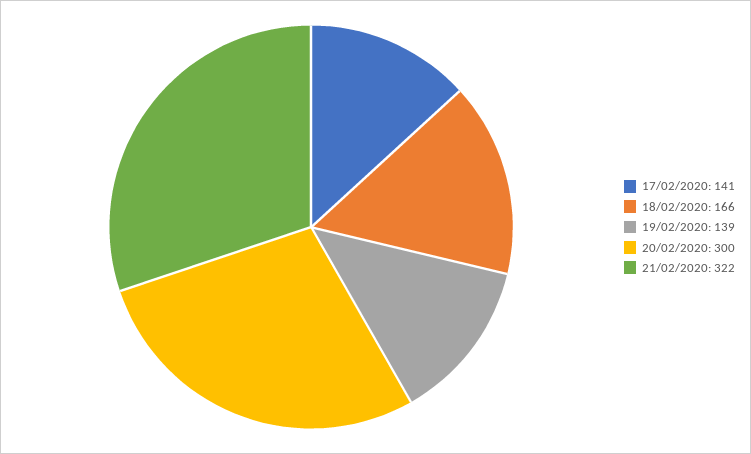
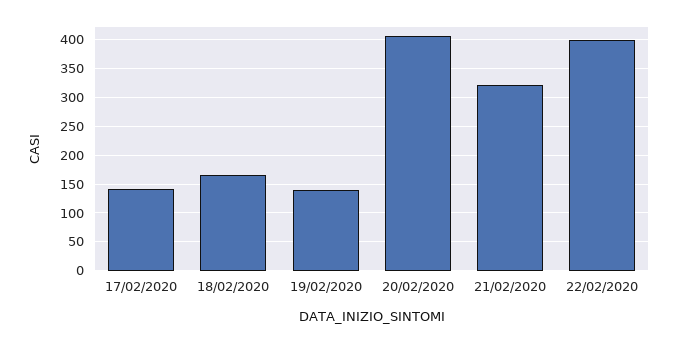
20/02/2020: 300 -> 400
22/02/2020: none -> 400

